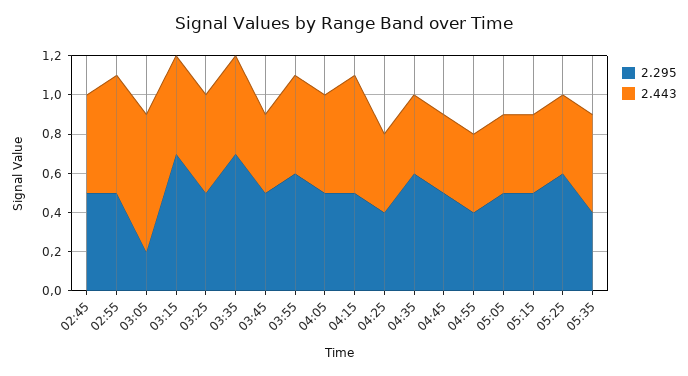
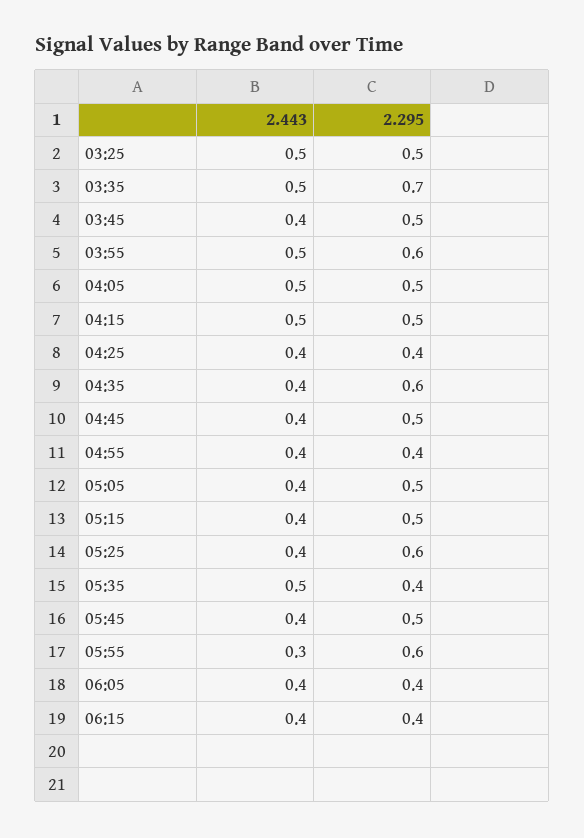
2.295, 02:45: 0.5 -> none
2.443, 02:45: 0.5 -> none
2.295, 02:55: 0.5 -> none
2.443, 02:55: 0.6 -> none
2.295, 03:05: 0.2 -> none
2.443, 03:05: 0.7 -> none
2.295, 03:15: 0.7 -> none
2.443, 03:15: 0.5 -> none
2.443, 04:15: 0.6 -> 0.5
2.443, 05:45: none -> 0.4
2.295, 05:45: none -> 0.5
2.443, 05:55: none -> 0.3
2.295, 05:55: none -> 0.6
2.443, 06:05: none -> 0.4
2.295, 06:05: none -> 0.4
2.443, 06:15: none -> 0.4
2.295, 06:15: none -> 0.4

